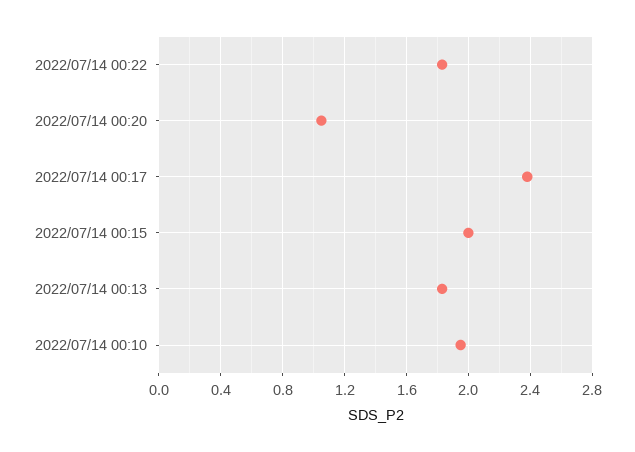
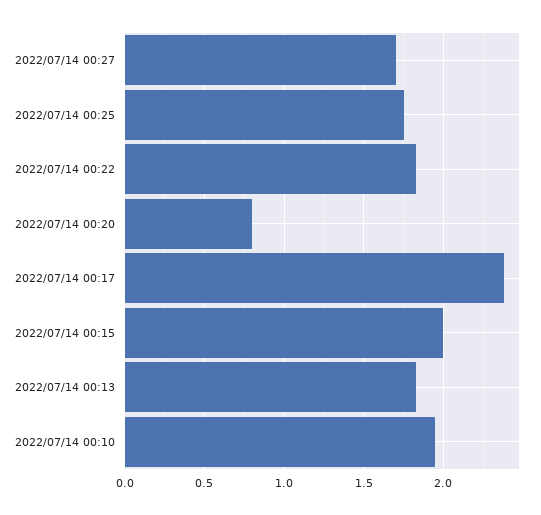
2022/07/14 00:20: 1.05 -> 0.8
2022/07/14 00:27: none -> 1.7
2022/07/14 00:25: none -> 1.75

